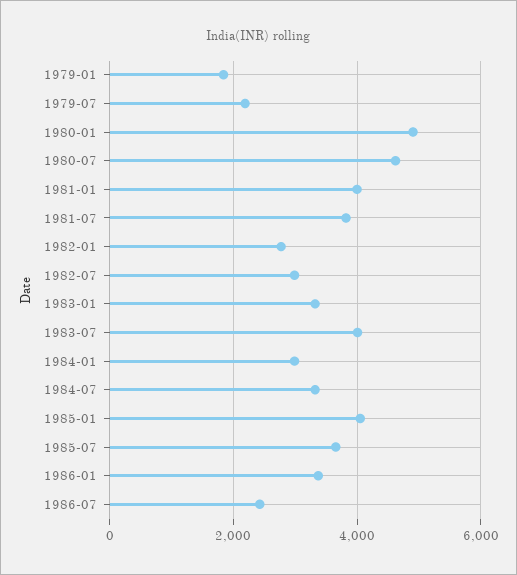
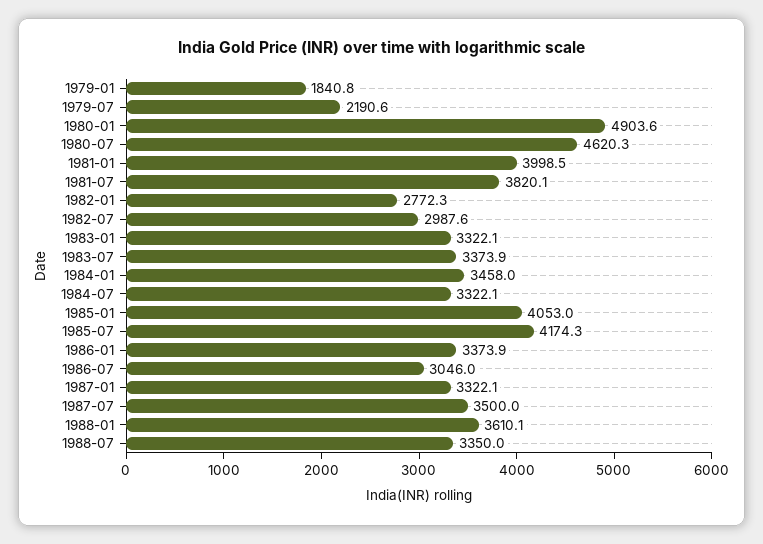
1983-07: 4000 -> 3373.9
1984-01: 3000 -> 3458
1985-07: 3600 -> 4174.3
1986-07: 2400 -> 3046
1987-01: none -> 3322.1
1987-07: none -> 3500
1988-01: none -> 3610.1
1988-07: none -> 3350

